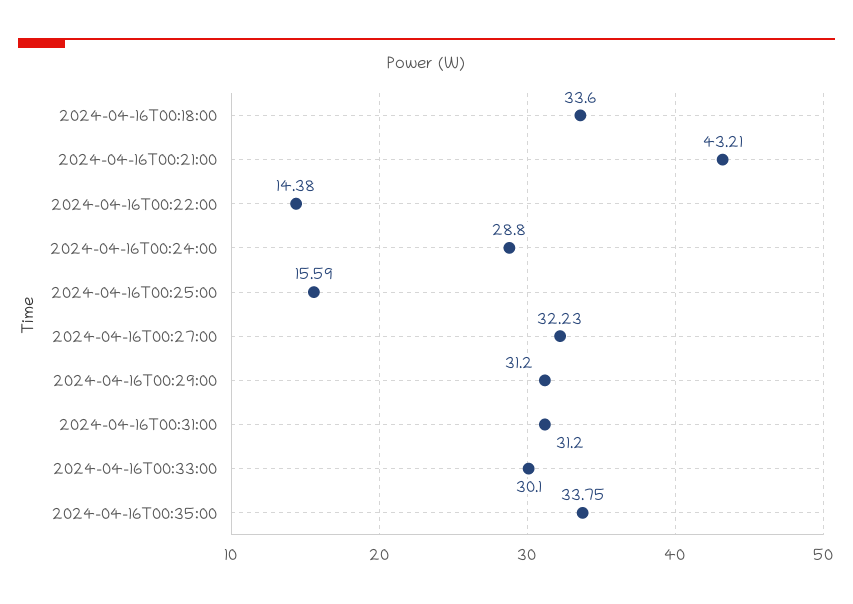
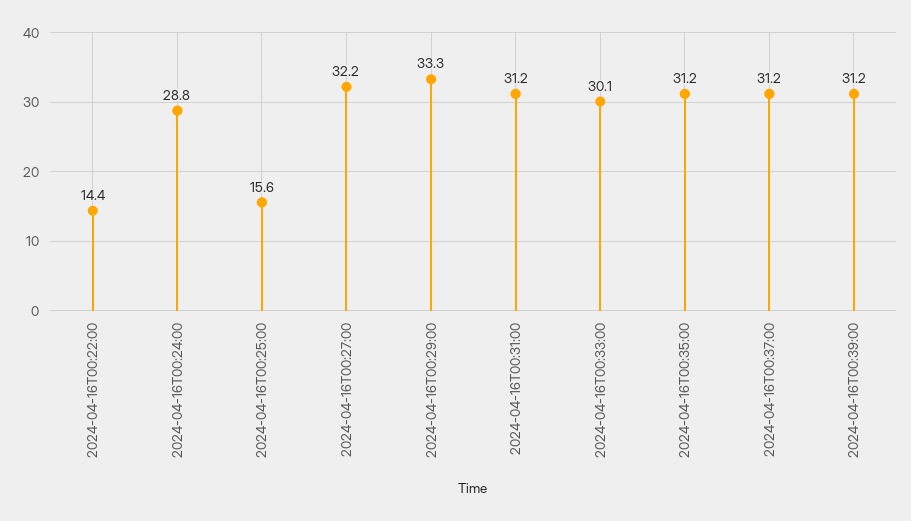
2024-04-16T00:18:00: 33.6 -> none
2024-04-16T00:21:00: 43.21 -> none
2024-04-16T00:29:00: 31.2 -> 33.3
2024-04-16T00:35:00: 33.75 -> 31.2
2024-04-16T00:37:00: none -> 31.2
2024-04-16T00:39:00: none -> 31.2

